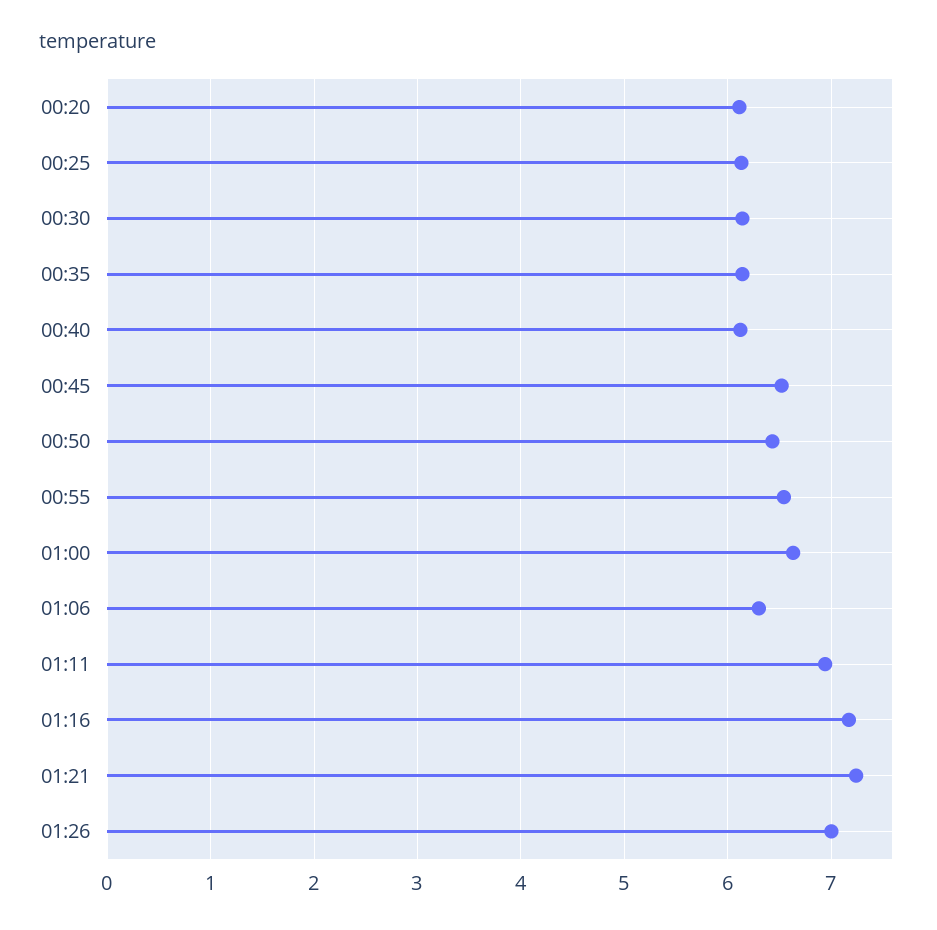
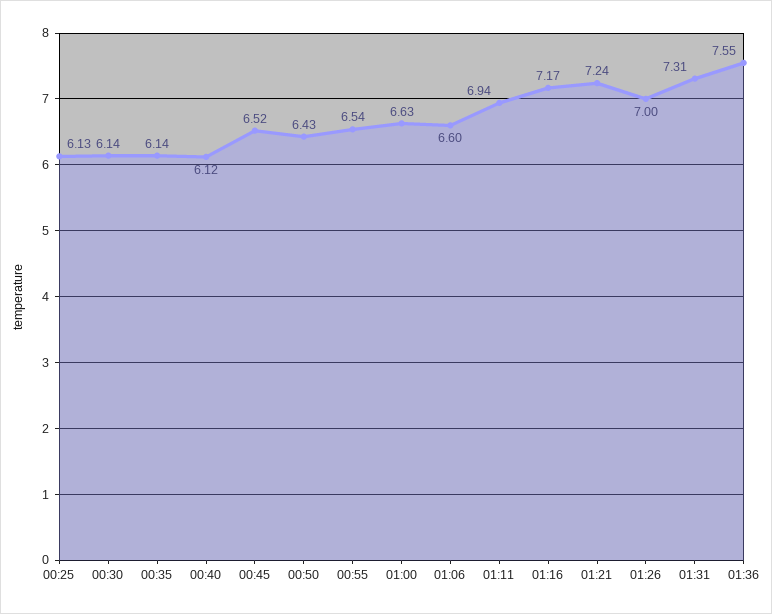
00:20: 6.1 -> none
01:06: 6.3 -> 6.6
01:31: none -> 7.31
01:36: none -> 7.55

